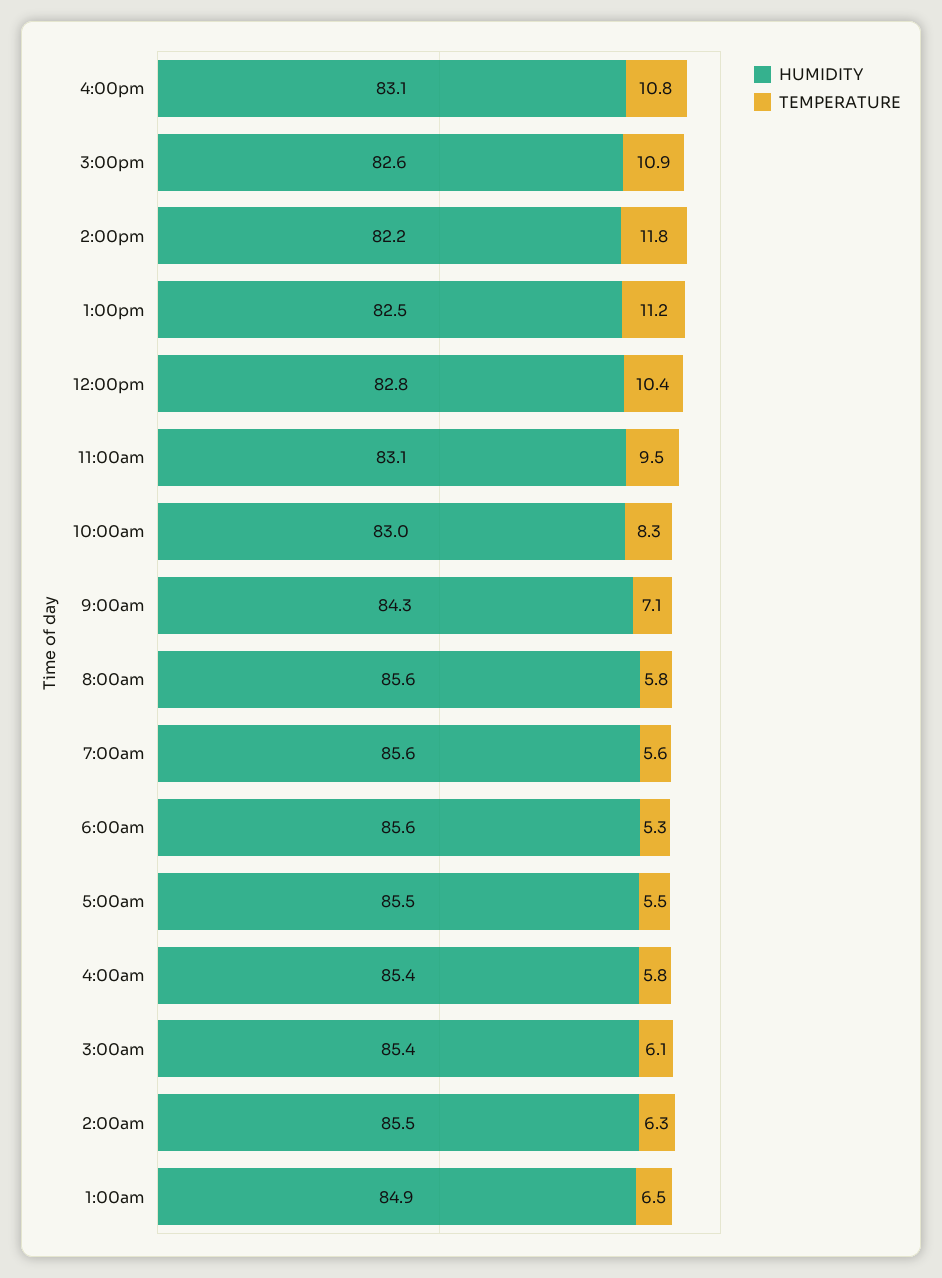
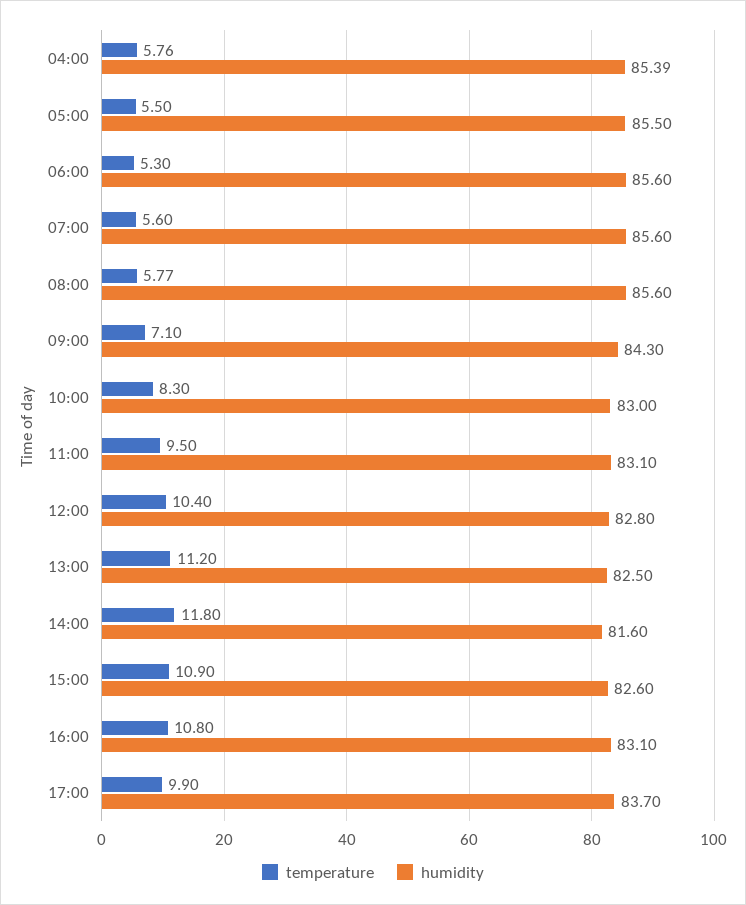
HUMIDITY, 2:00pm: 82.2 -> 81.6
HUMIDITY, 3:00am: 85.4 -> none
TEMPERATURE, 3:00am: 6.1 -> none
HUMIDITY, 2:00am: 85.5 -> none
TEMPERATURE, 2:00am: 6.3 -> none
HUMIDITY, 1:00am: 84.9 -> none
TEMPERATURE, 1:00am: 6.5 -> none
TEMPERATURE, 17:00: none -> 9.9
HUMIDITY, 17:00: none -> 83.7

